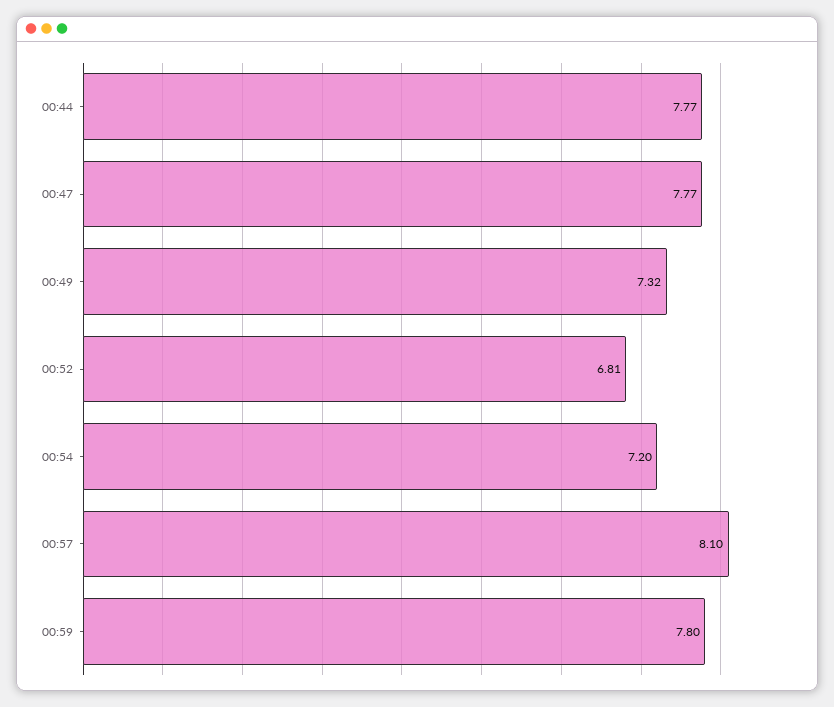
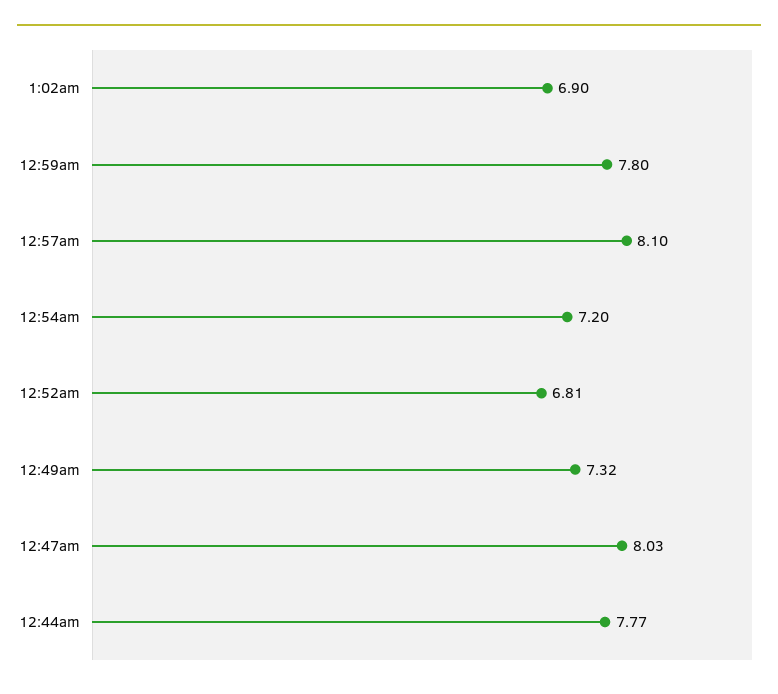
00:47: 7.77 -> 8.03
1:02am: none -> 6.9

